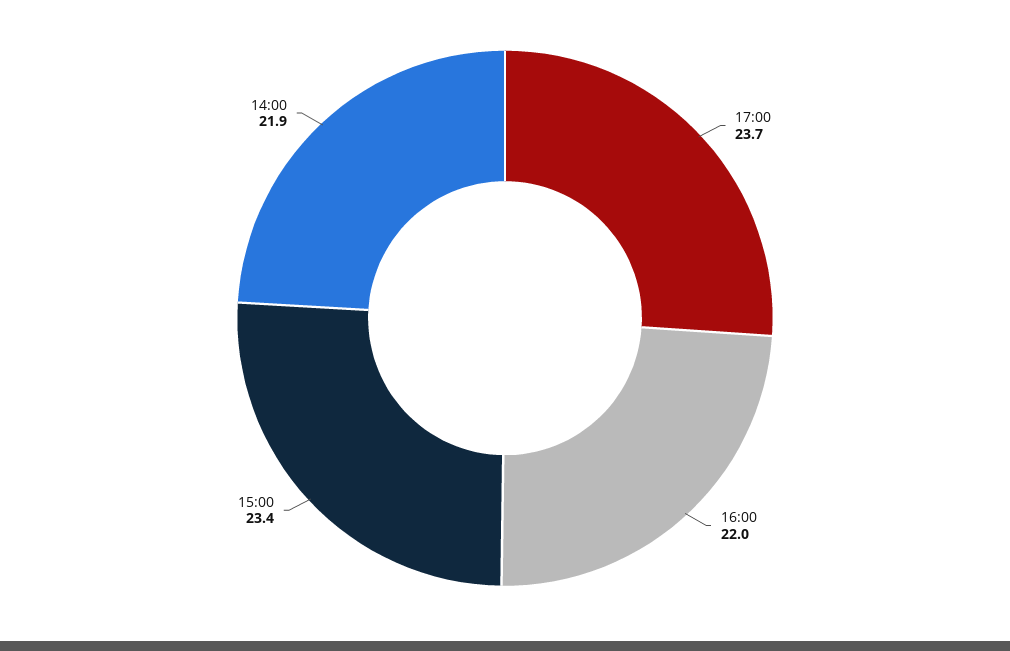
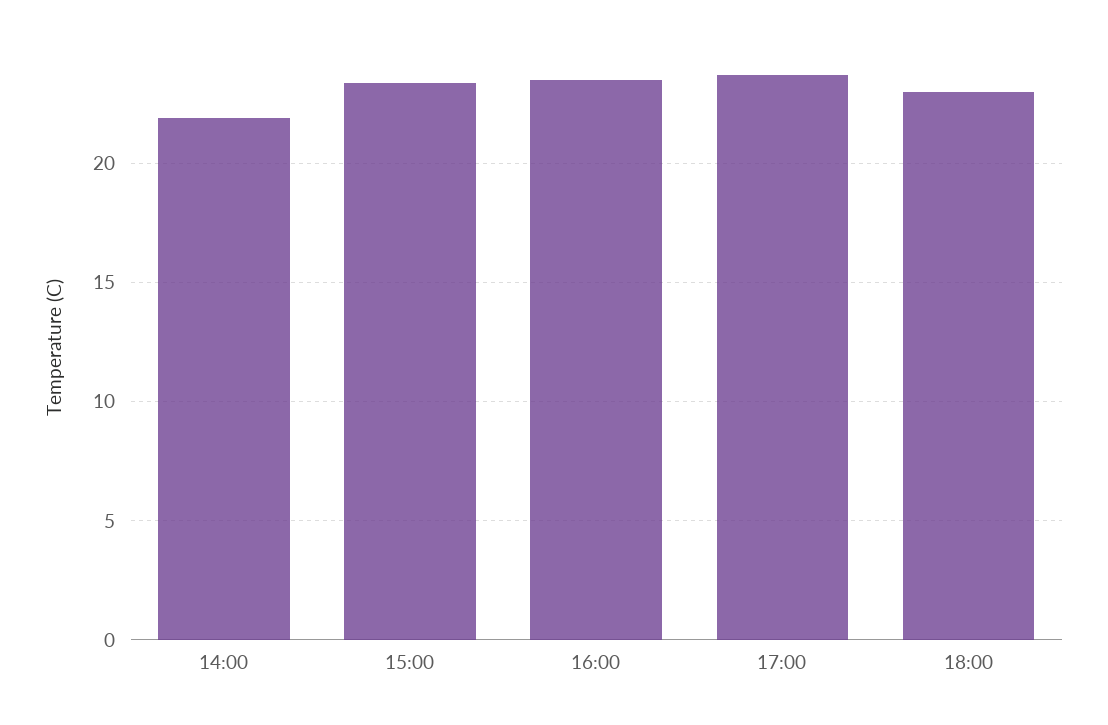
16:00: 22 -> 23.5
18:00: none -> 23

